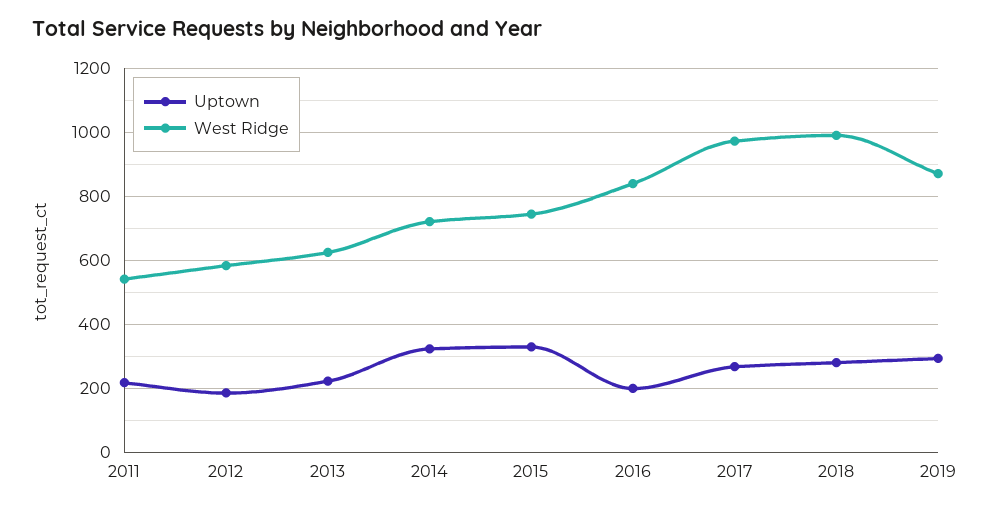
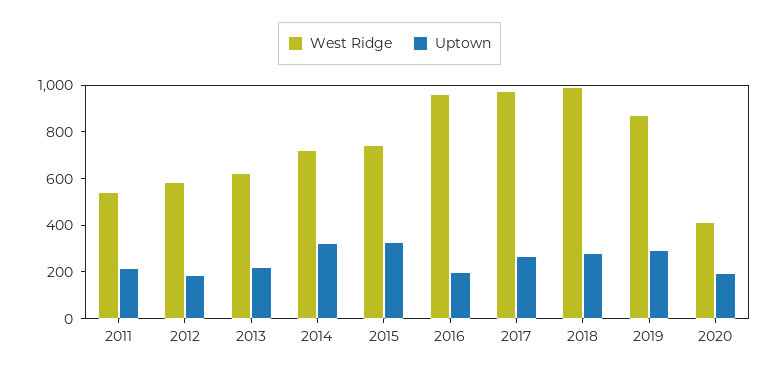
West Ridge, 2016: 840 -> 950
West Ridge, 2020: none -> 400
Uptown, 2020: none -> 200

